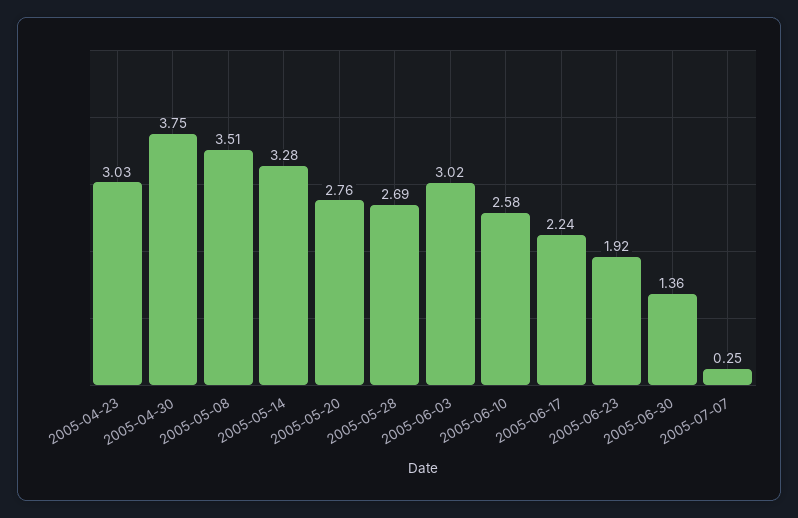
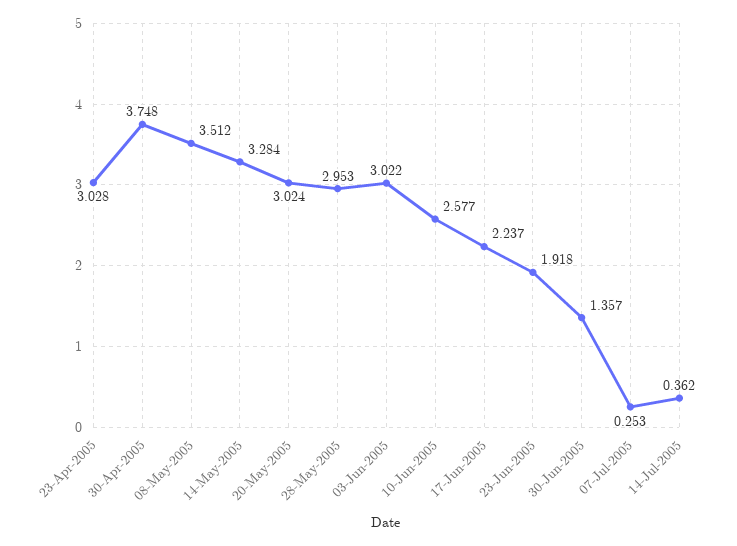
2005-05-20: 2.76 -> 3.024
2005-05-28: 2.69 -> 2.953
14-Jul-2005: none -> 0.362

